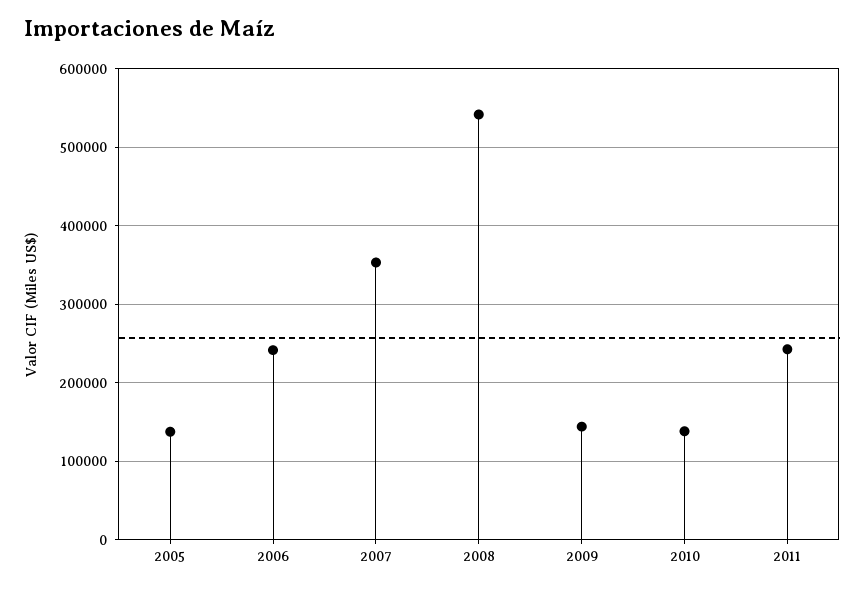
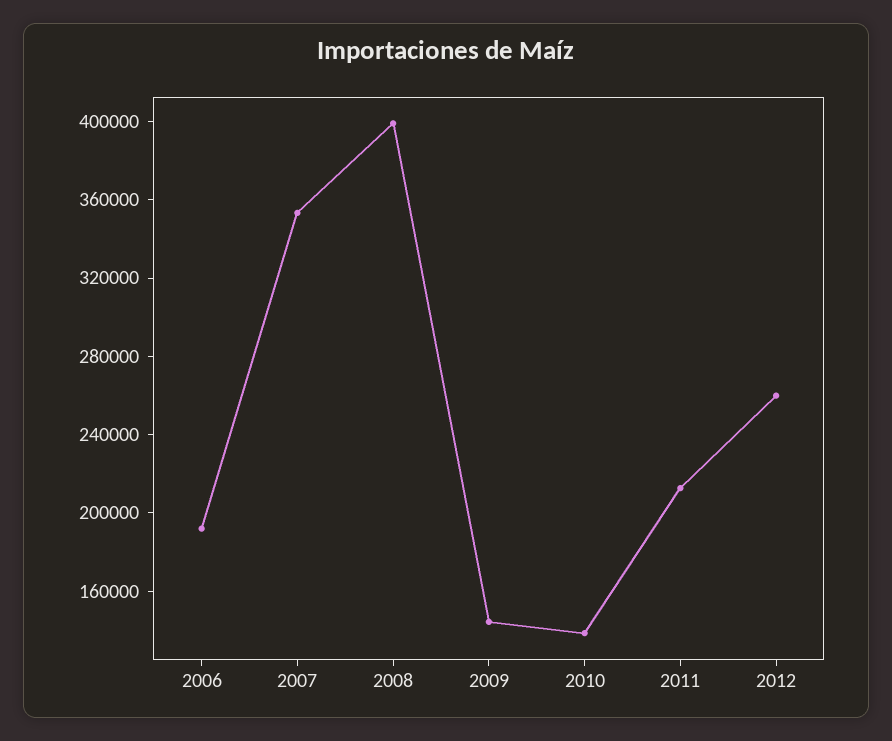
2005: 140000 -> none
2006: 240000 -> 190000
2008: 540000 -> 400000
2011: 240000 -> 210000
2012: none -> 260000

